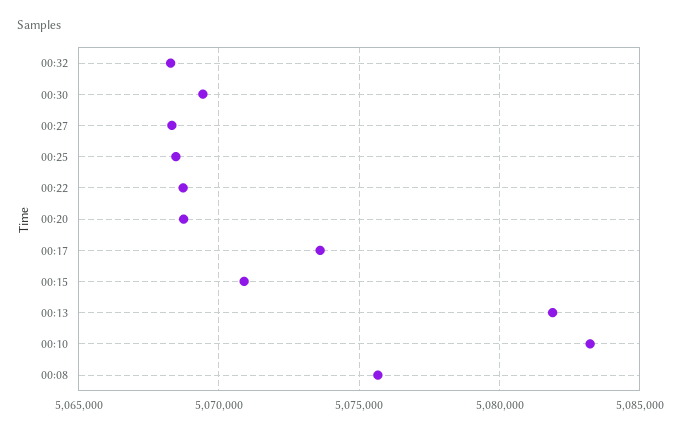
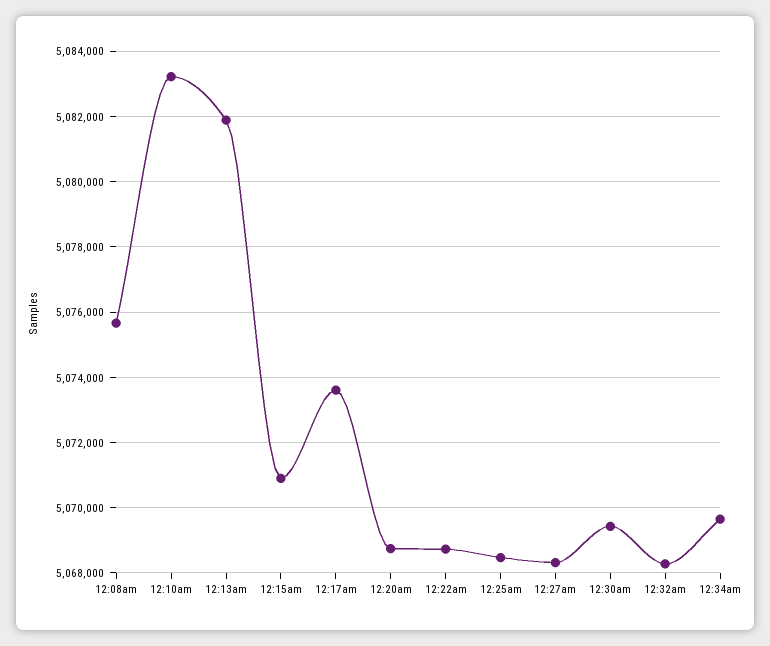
12:34am: none -> 5069600

